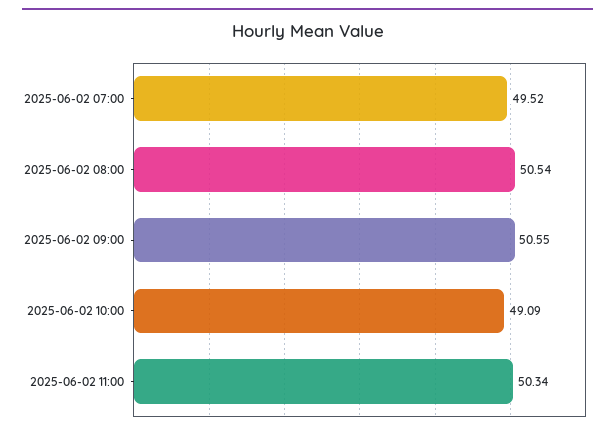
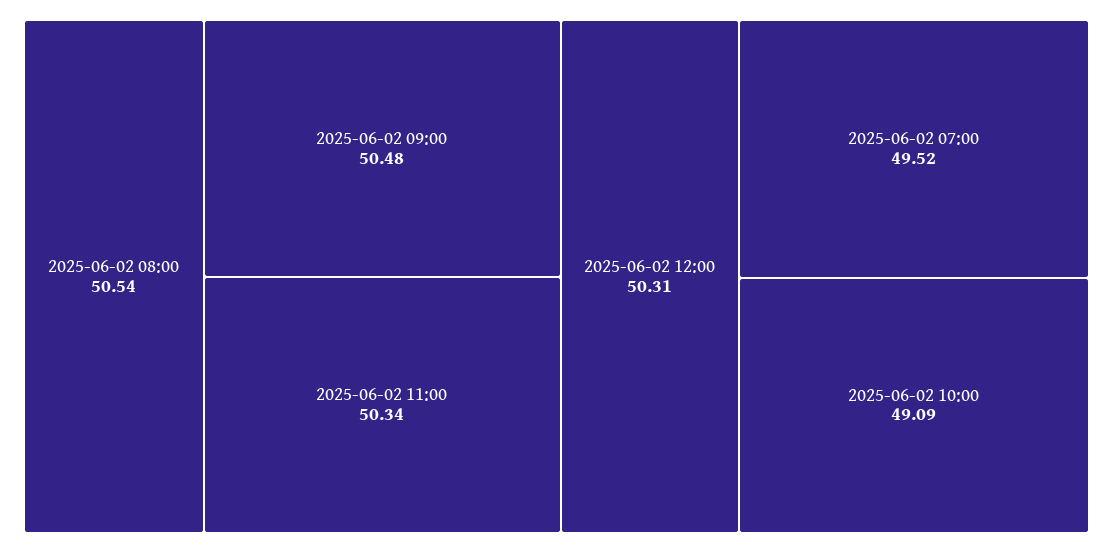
2025-06-02 09:00: 50.55 -> 50.48
2025-06-02 12:00: none -> 50.31

